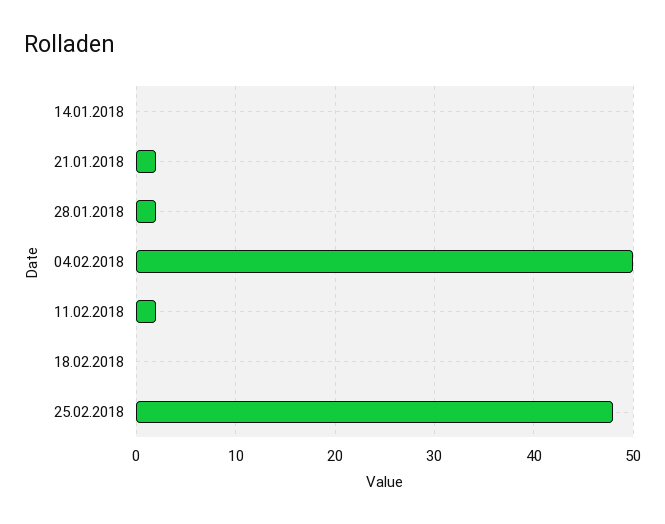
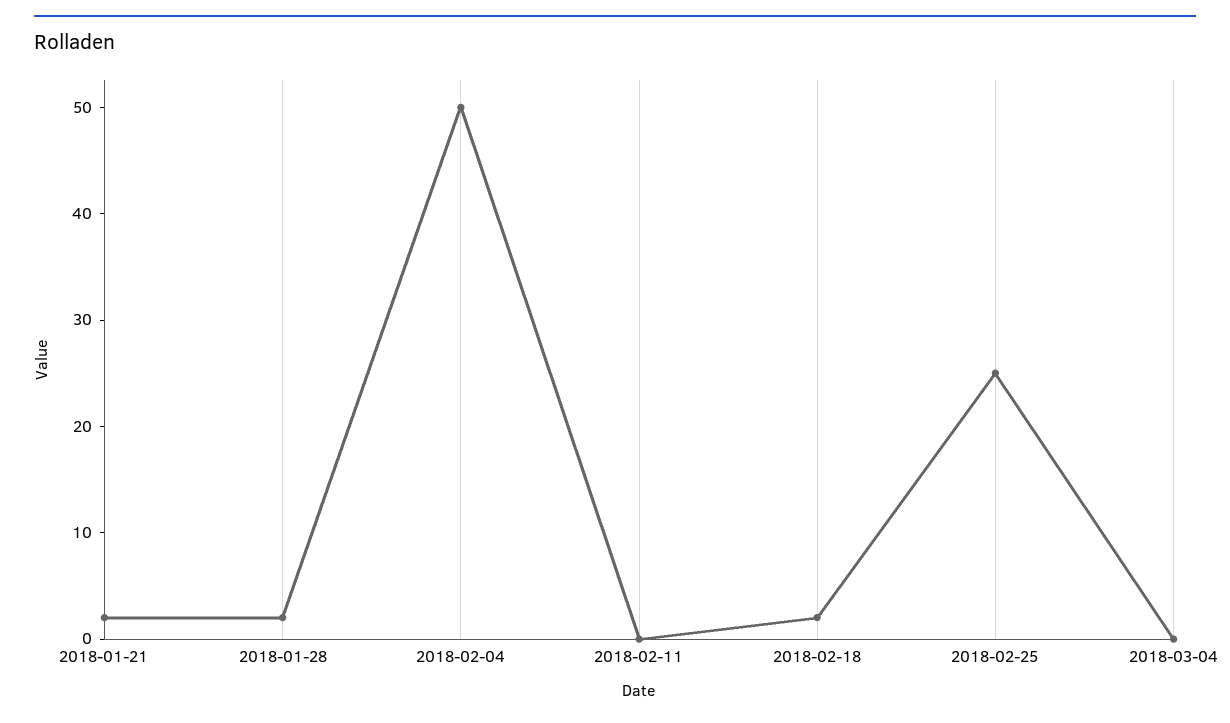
14.01.2018: 0 -> none
11.02.2018: 2 -> 0
18.02.2018: 0 -> 2
25.02.2018: 48 -> 25
2018-03-04: none -> 0

